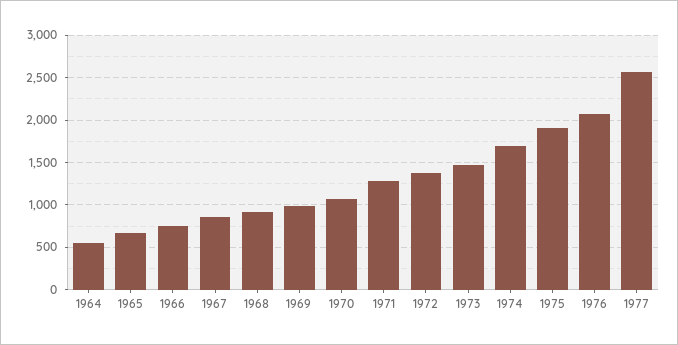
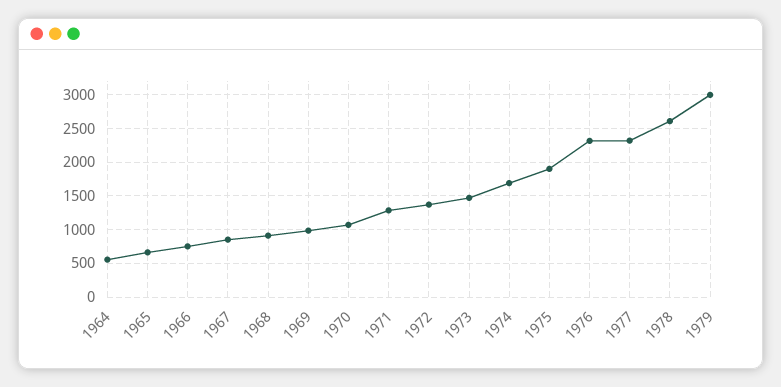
1976: 2100 -> 2300
1977: 2600 -> 2300
1978: none -> 2600
1979: none -> 3000

